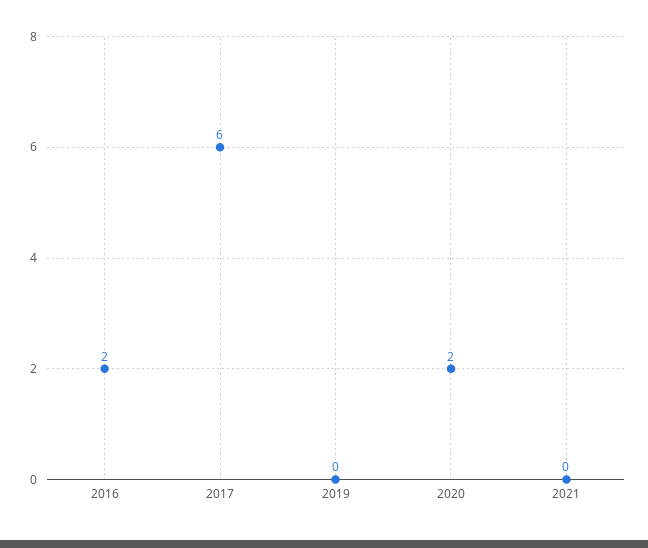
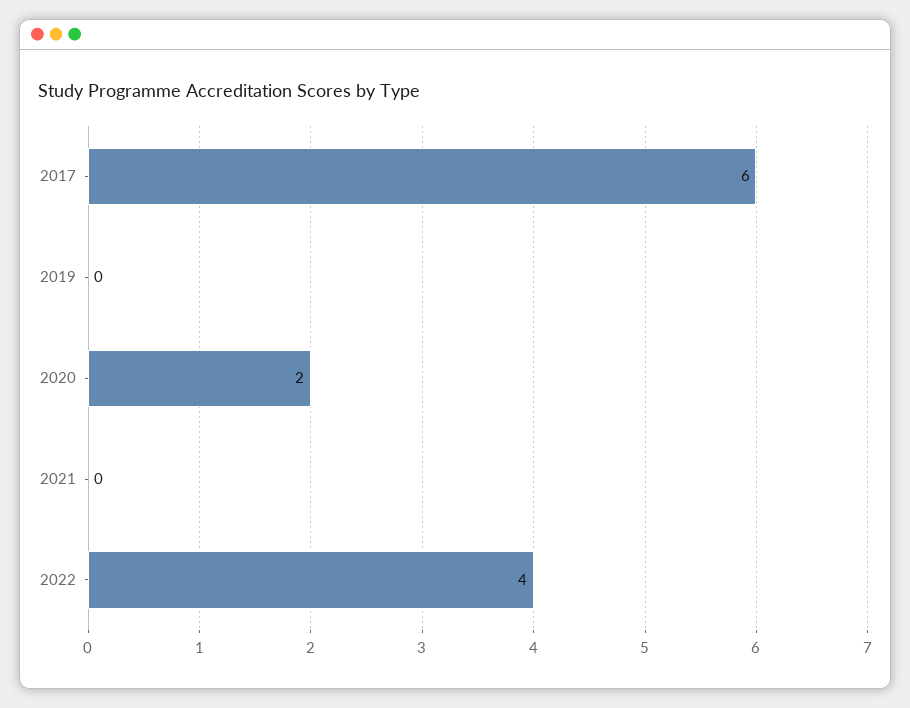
2016: 2 -> none
2022: none -> 4

